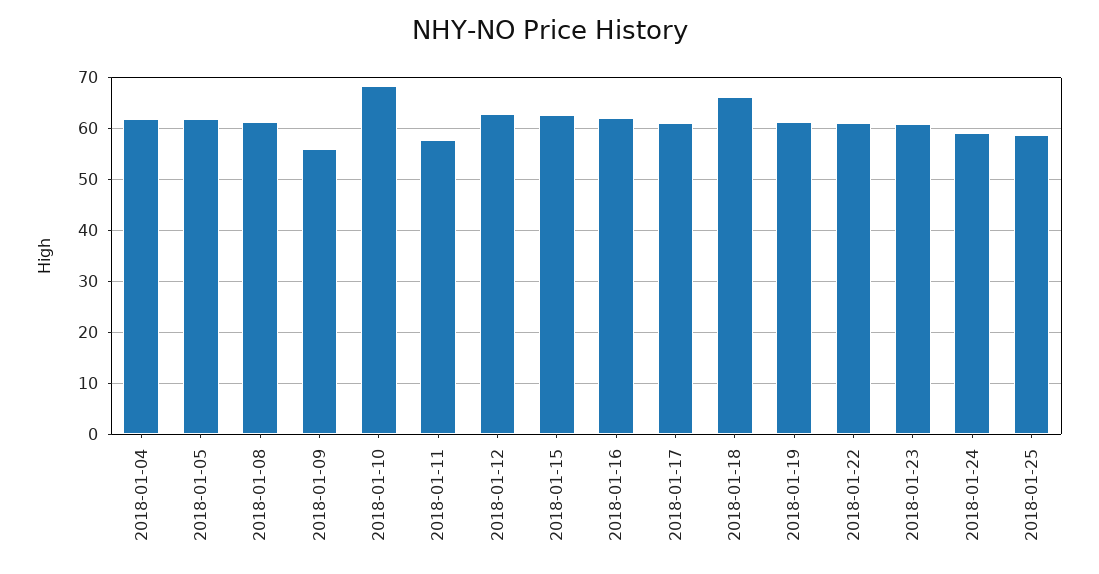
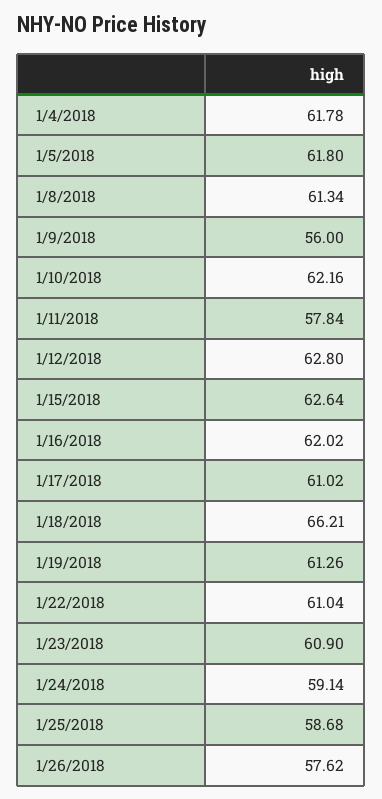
2018-01-10: 68 -> 62.16
1/26/2018: none -> 57.62

